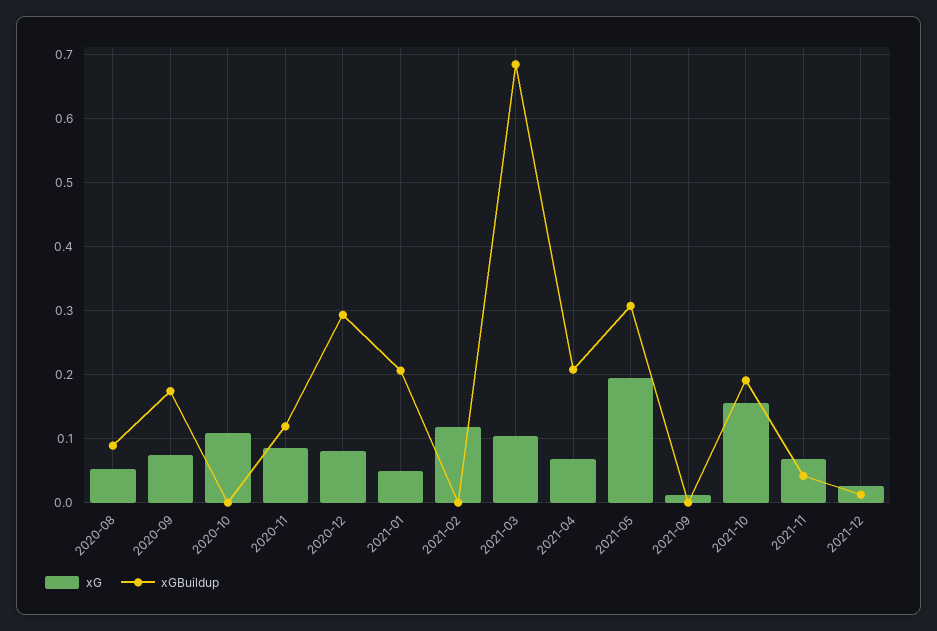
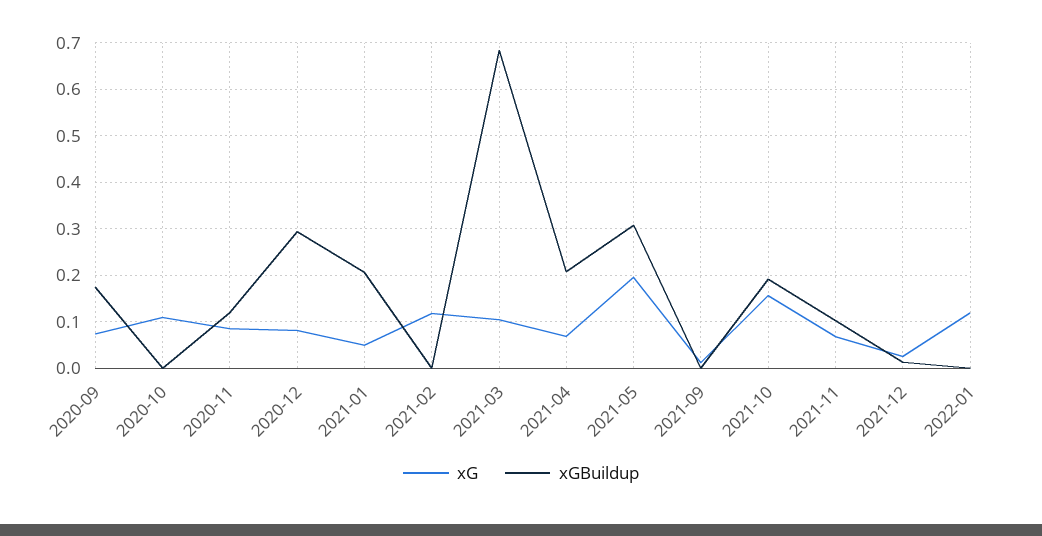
xG, 2020-08: 0.05 -> none
xGBuildup, 2020-08: 0.09 -> none
xGBuildup, 2021-11: 0.04 -> 0.1
xG, 2022-01: none -> 0.12
xGBuildup, 2022-01: none -> 0

